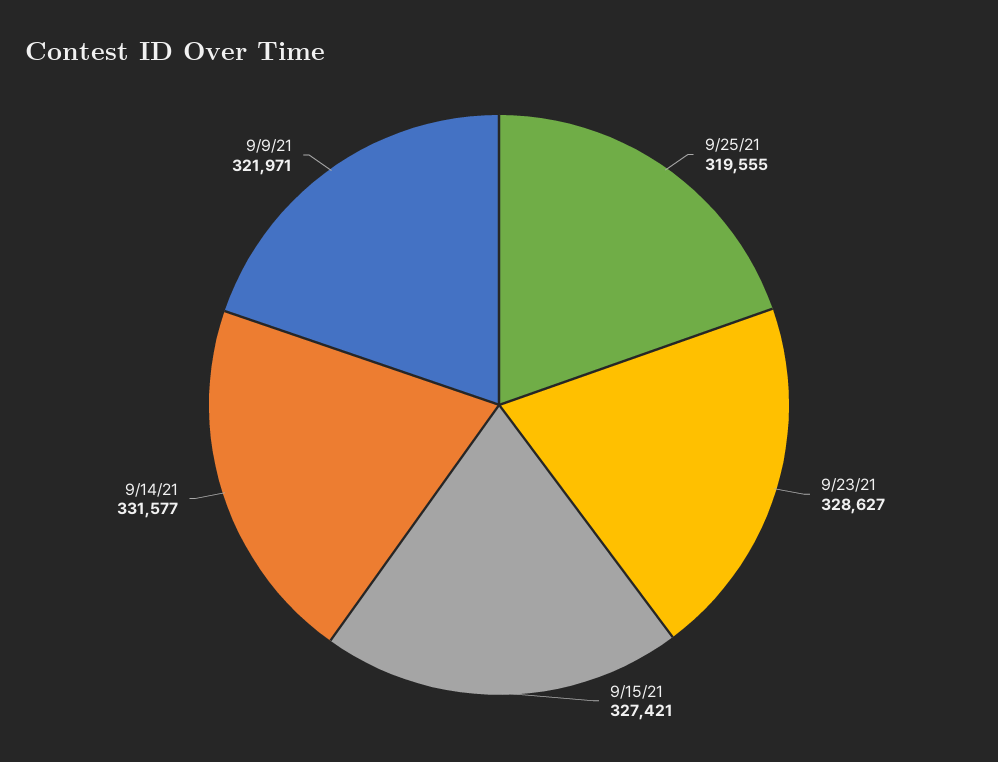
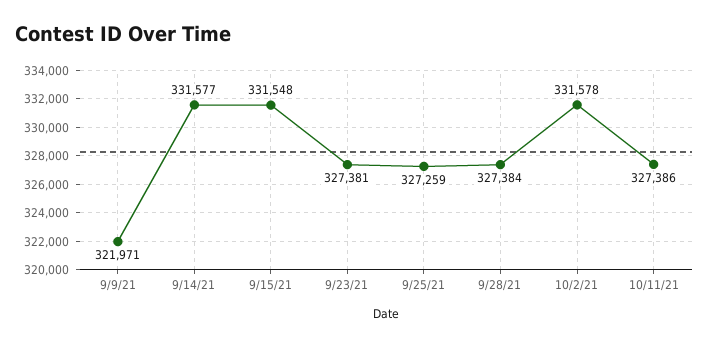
9/25/21: 319555 -> 327259
9/23/21: 328627 -> 327381
9/15/21: 327421 -> 331548
9/28/21: none -> 327384
10/2/21: none -> 331578
10/11/21: none -> 327386

